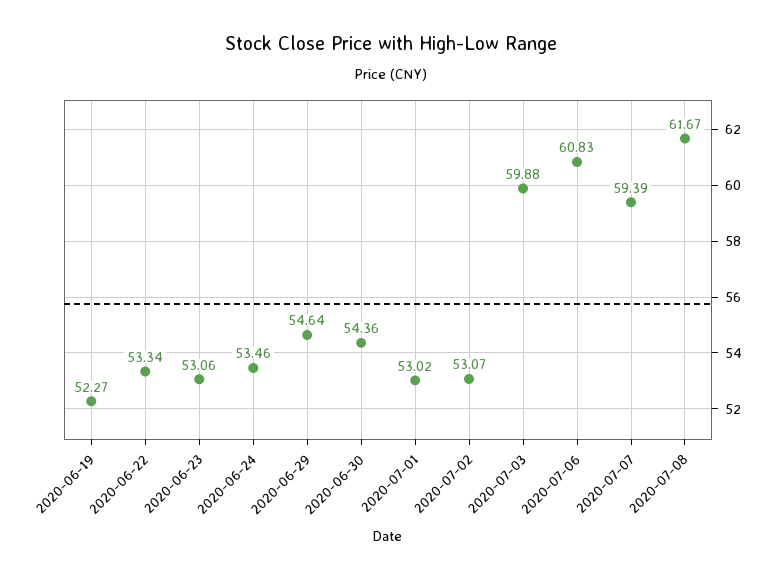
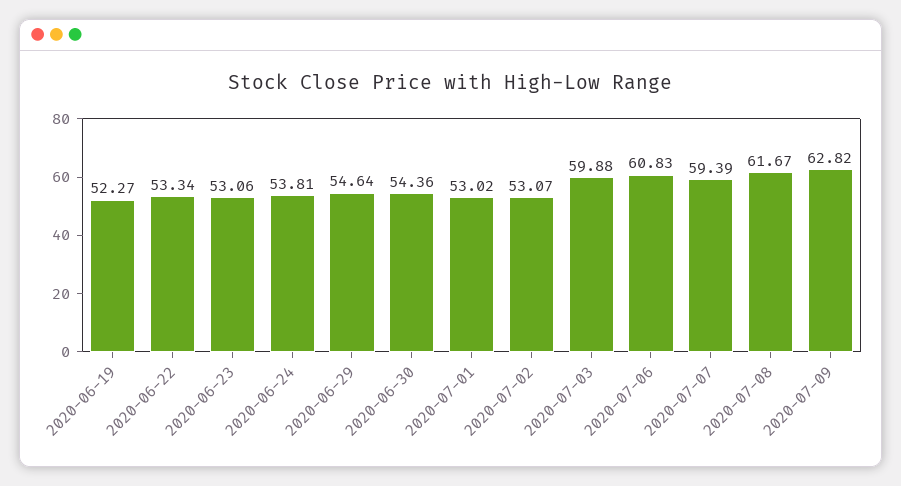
2020-06-24: 53.46 -> 53.81
2020-07-09: none -> 62.82

